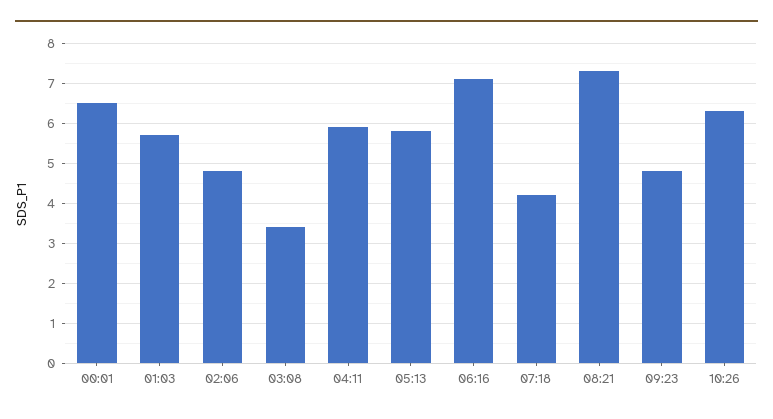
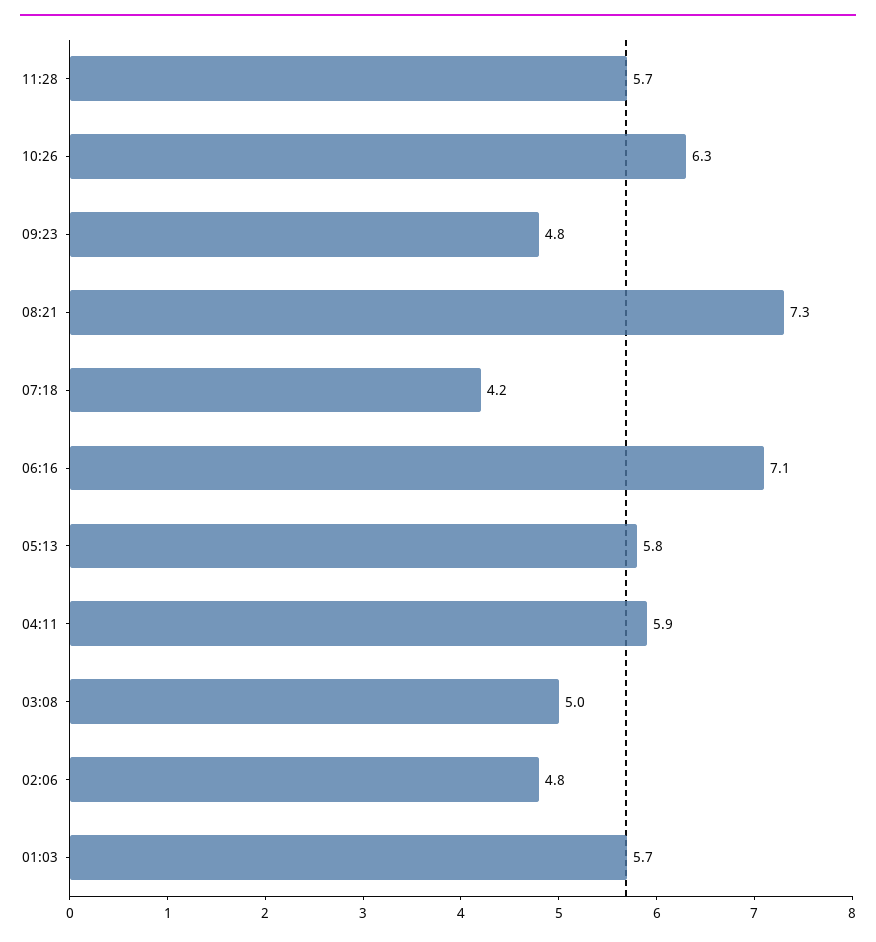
00:01: 6.5 -> none
03:08: 3.5 -> 5
11:28: none -> 5.7

